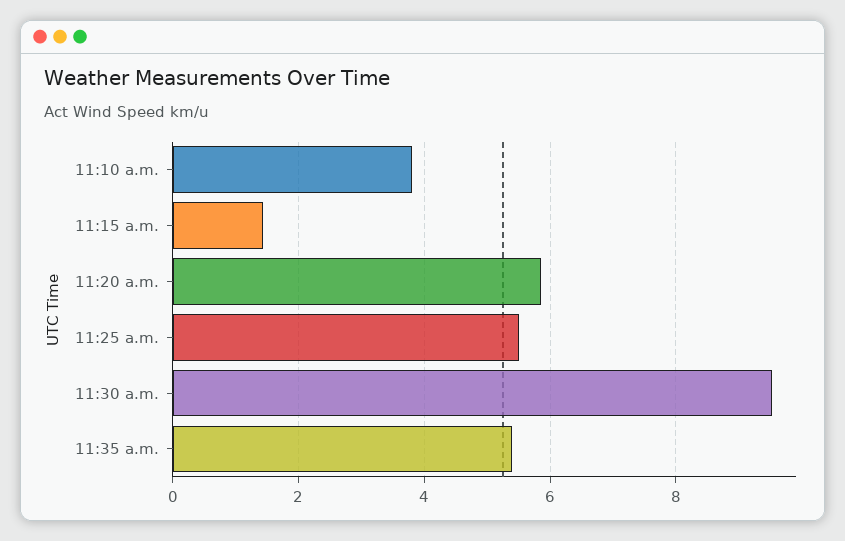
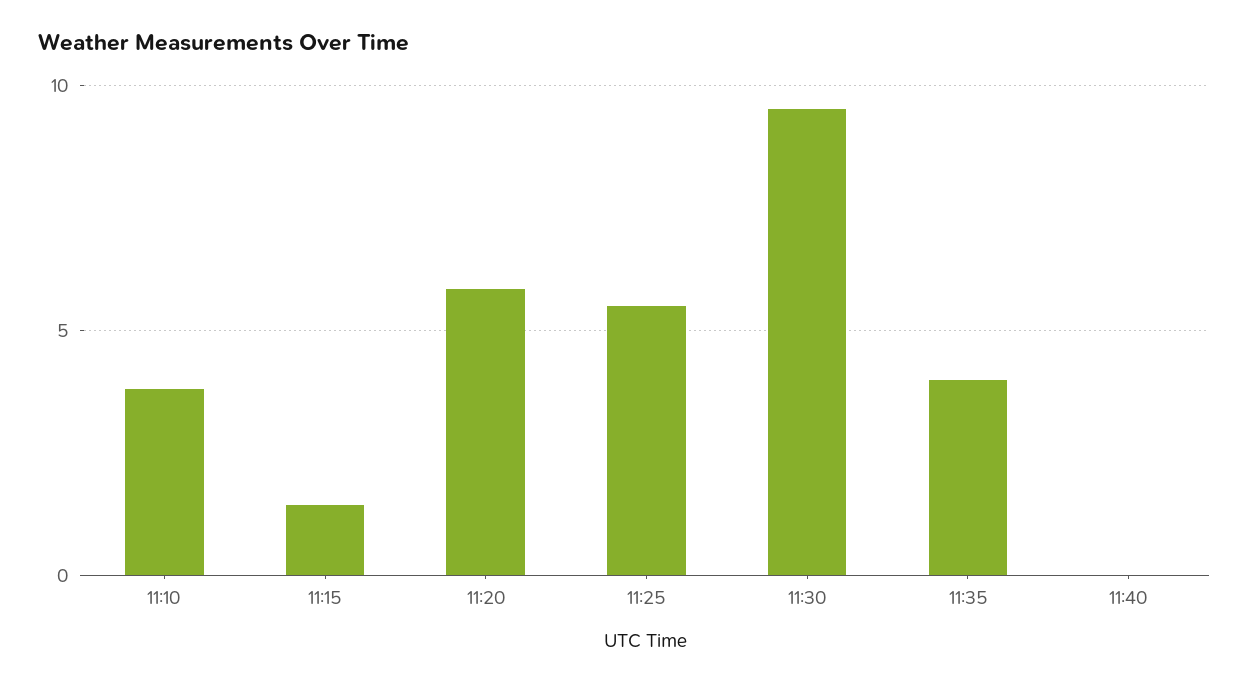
11:35 a.m.: 5.4 -> 4
11:40: none -> 0

